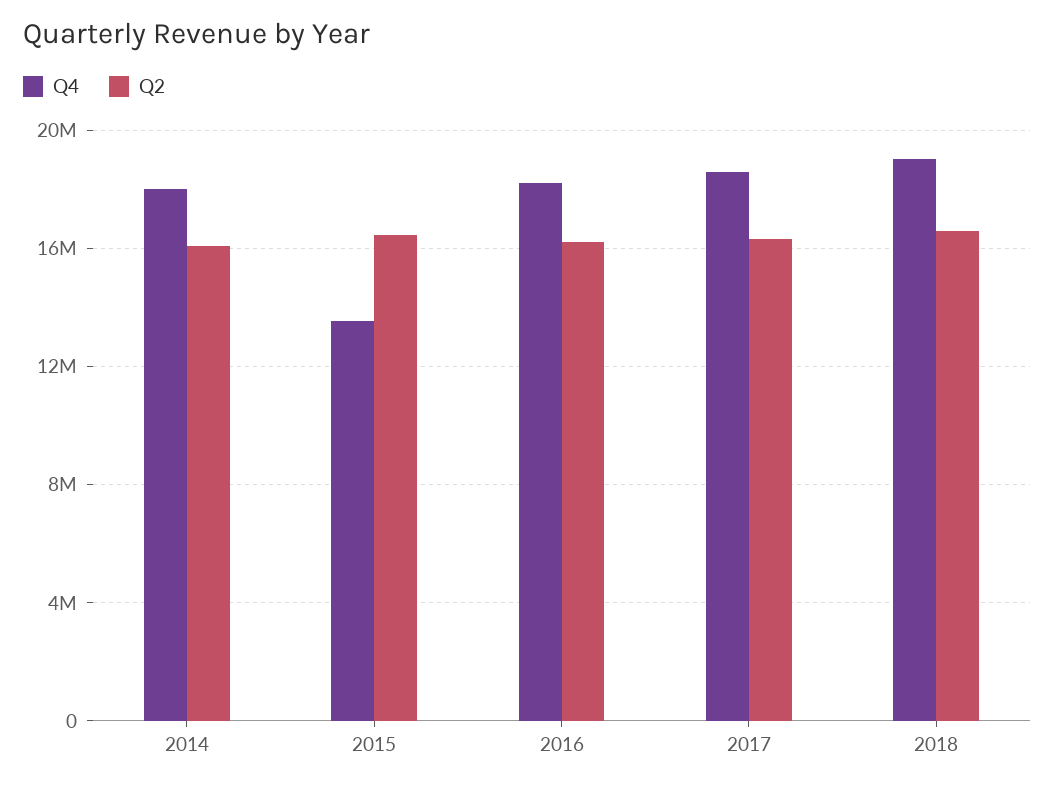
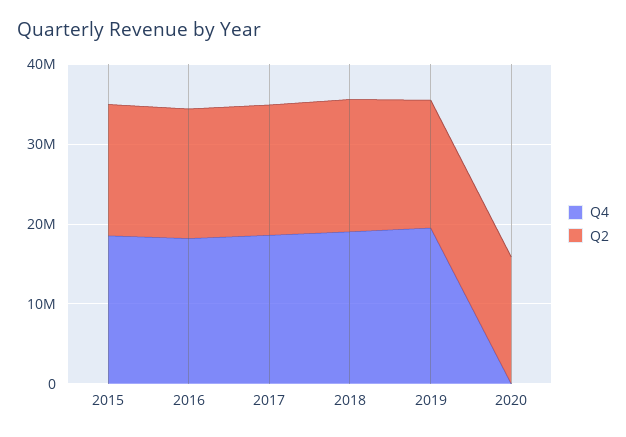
Q4, 2014: 18000000 -> none
Q2, 2014: 16000000 -> none
Q4, 2015: 13500000 -> 18000000
Q4, 2019: none -> 20000000
Q2, 2019: none -> 16000000
Q4, 2020: none -> 0
Q2, 2020: none -> 16000000

